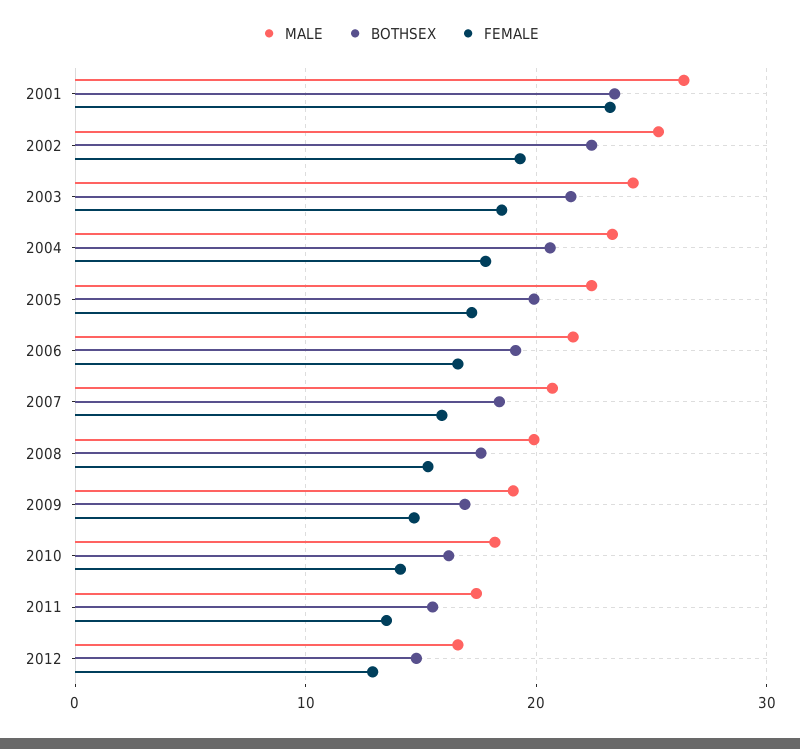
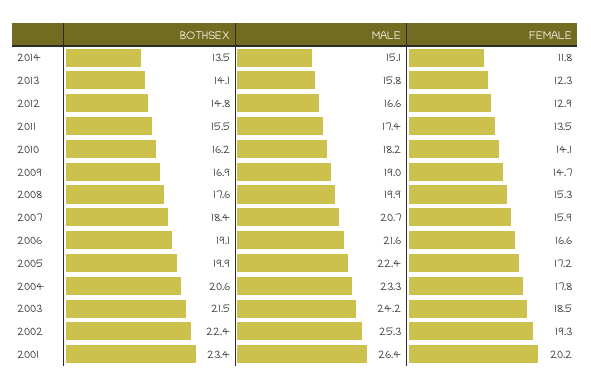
FEMALE, 2001: 23 -> 20.2
BOTHSEX, 2014: none -> 13.5
MALE, 2014: none -> 15.1
FEMALE, 2014: none -> 11.8
BOTHSEX, 2013: none -> 14.1
MALE, 2013: none -> 15.8
FEMALE, 2013: none -> 12.3

